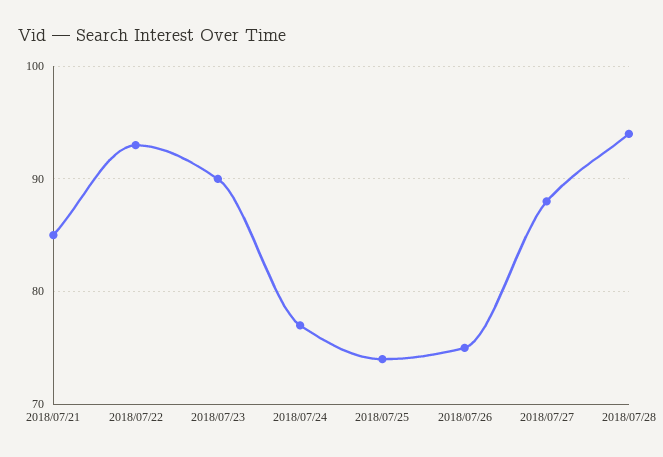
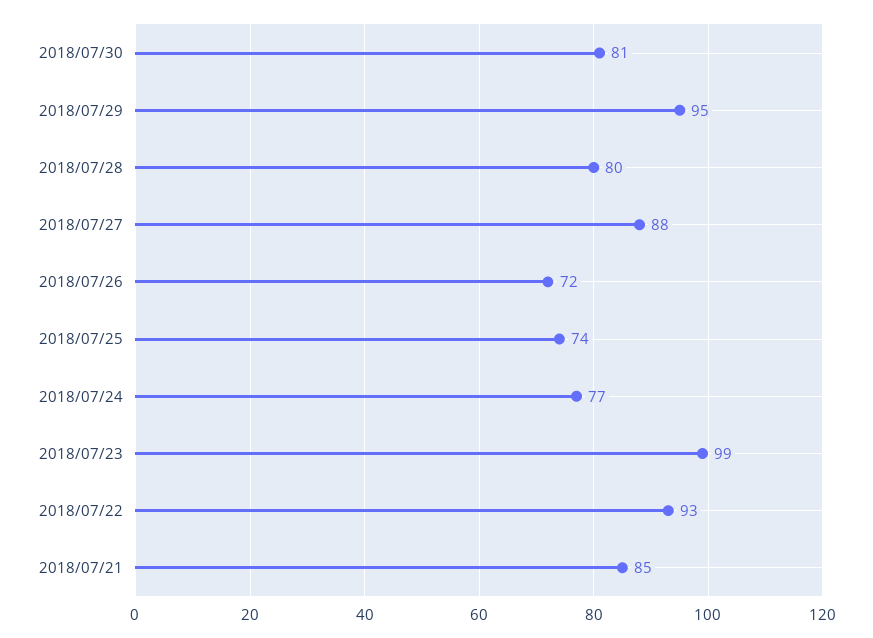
2018/07/23: 90 -> 99
2018/07/26: 75 -> 72
2018/07/28: 94 -> 80
2018/07/30: none -> 81
2018/07/29: none -> 95

